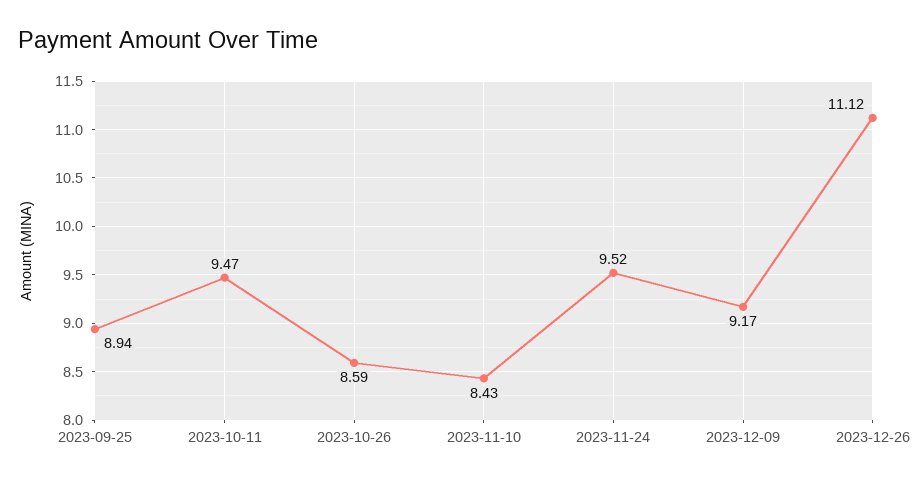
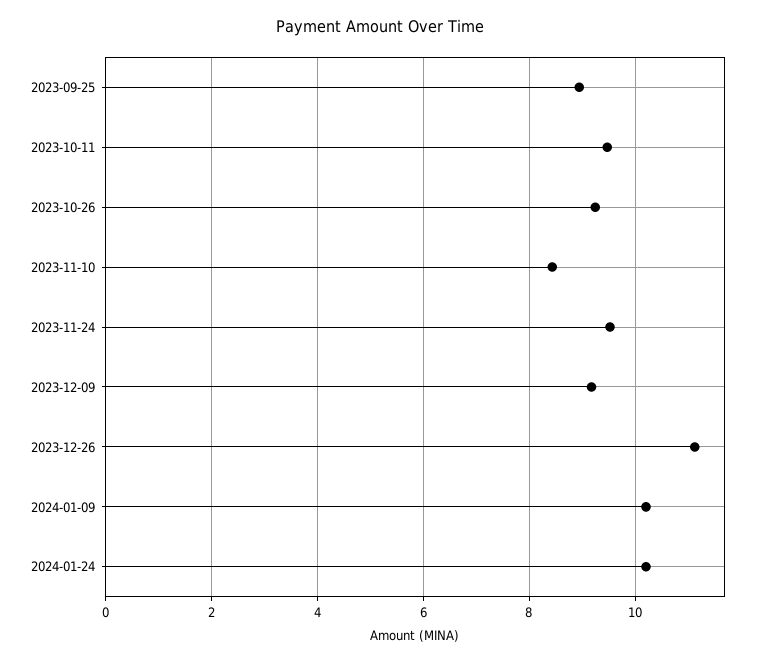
2023-10-26: 8.59 -> 9.2
2024-01-09: none -> 10.2
2024-01-24: none -> 10.2

